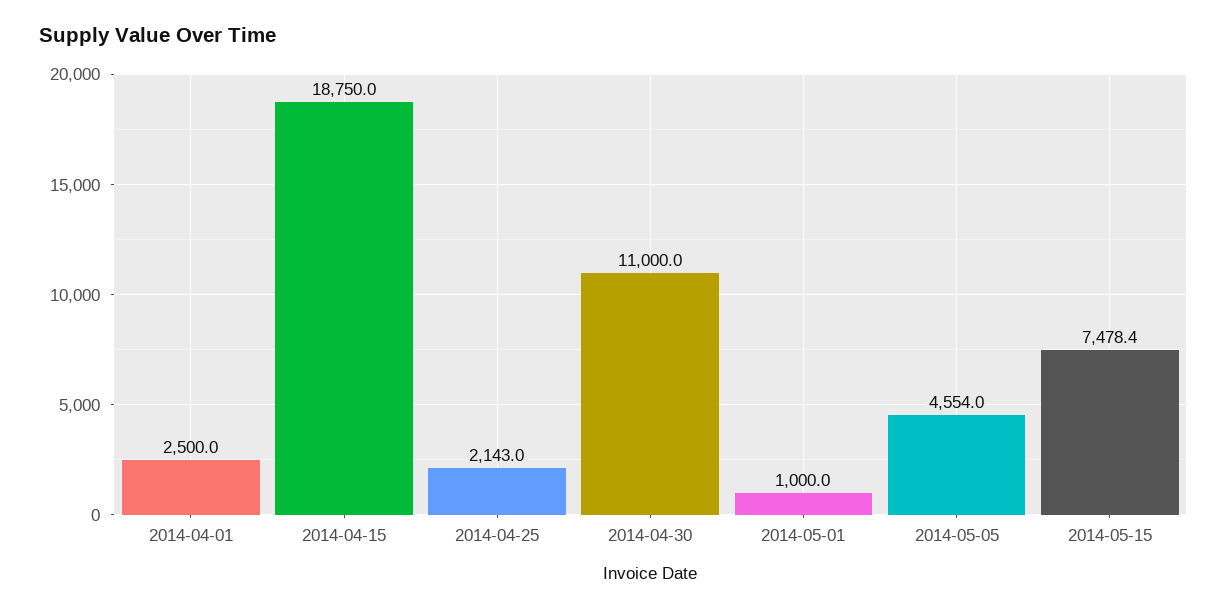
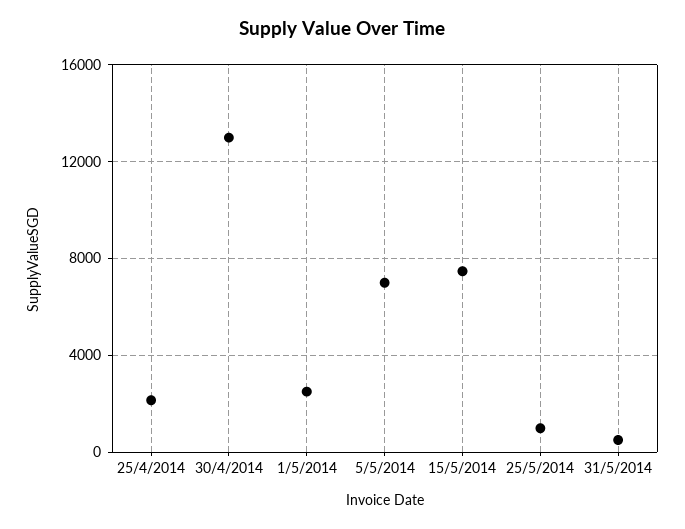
2014-04-01: 2500 -> none
2014-04-15: 18750 -> none
2014-04-30: 11000 -> 13000
2014-05-01: 1000 -> 2500
2014-05-05: 4554 -> 7000
25/5/2014: none -> 1000
31/5/2014: none -> 500

